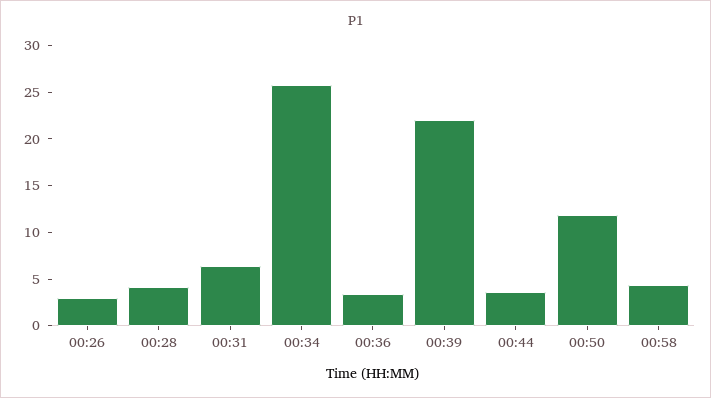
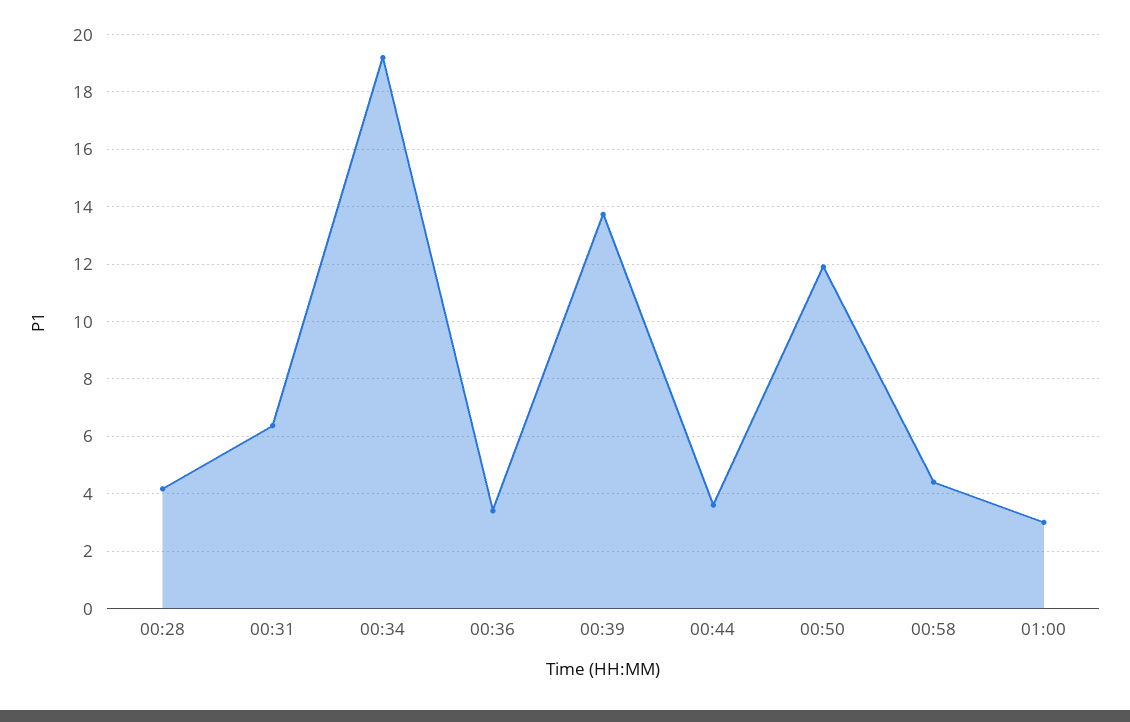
00:26: 3 -> none
00:34: 26 -> 19.25
00:39: 22 -> 13.75
01:00: none -> 3

